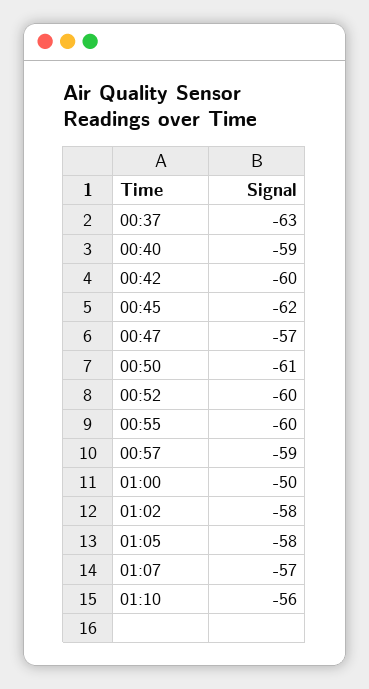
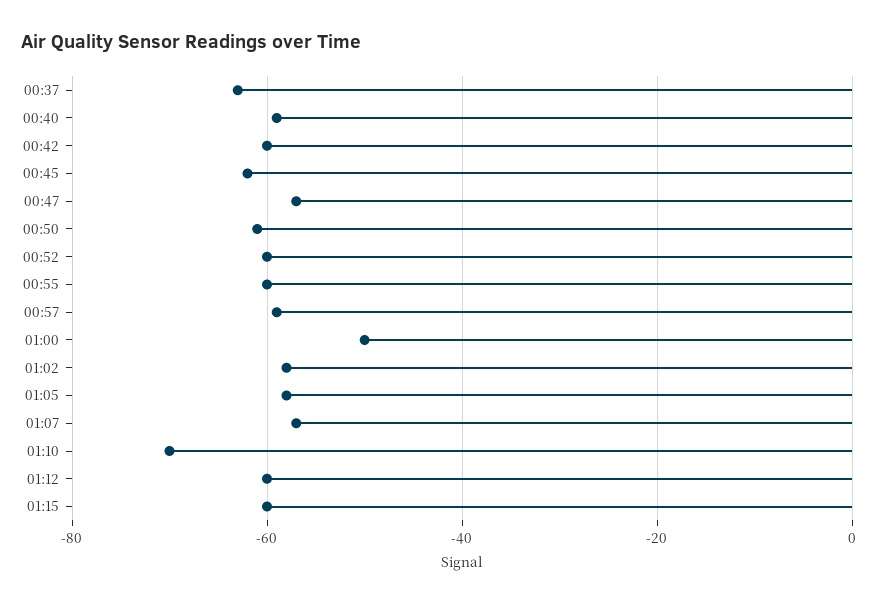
01:10: -56 -> -70
01:12: none -> -60
01:15: none -> -60

